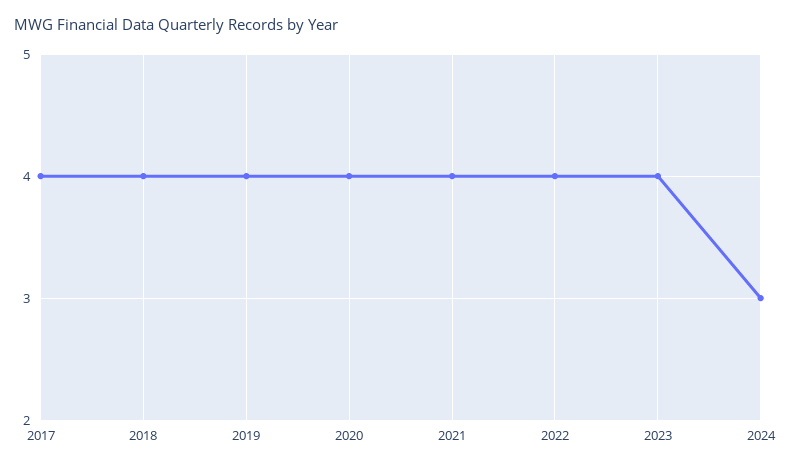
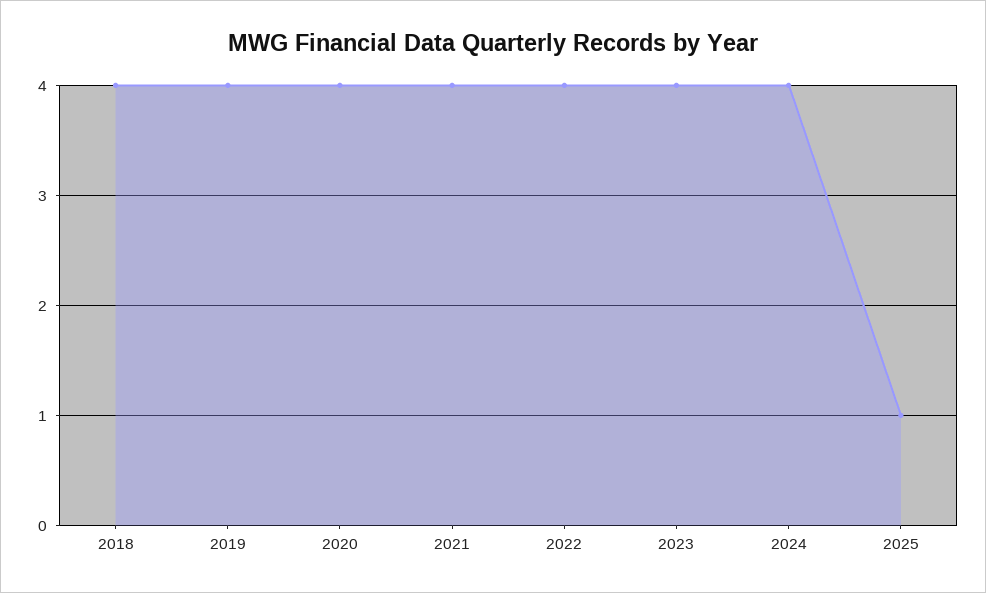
2017: 4 -> none
2024: 3 -> 4
2025: none -> 1

